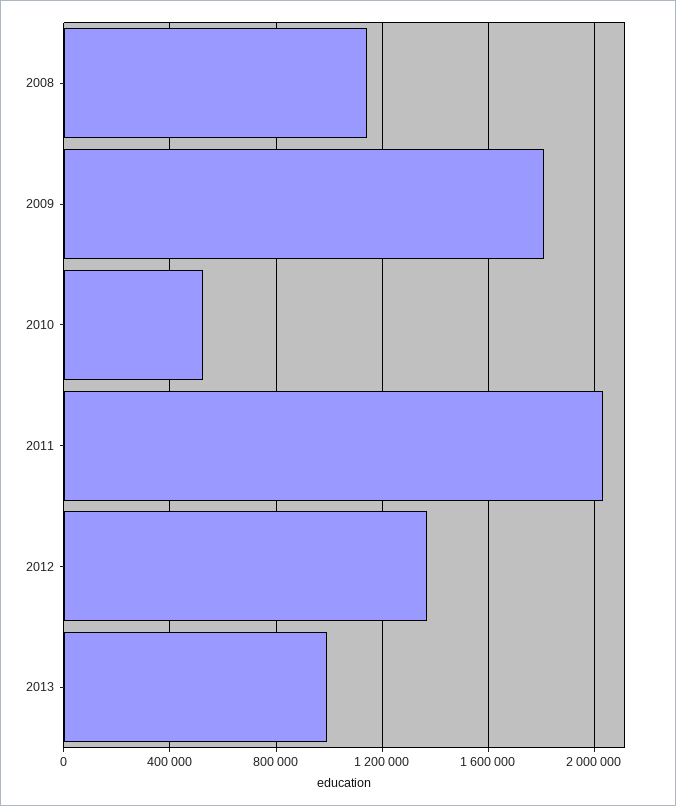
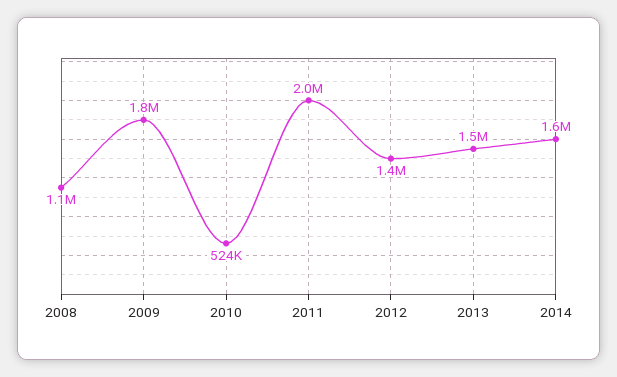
2013: 1000000 -> 1500000
2014: none -> 1600000

